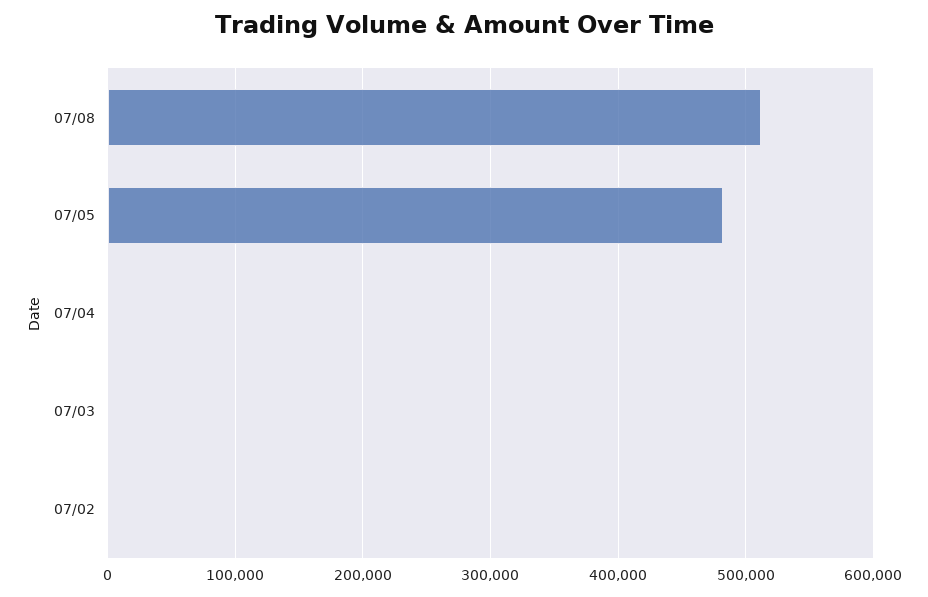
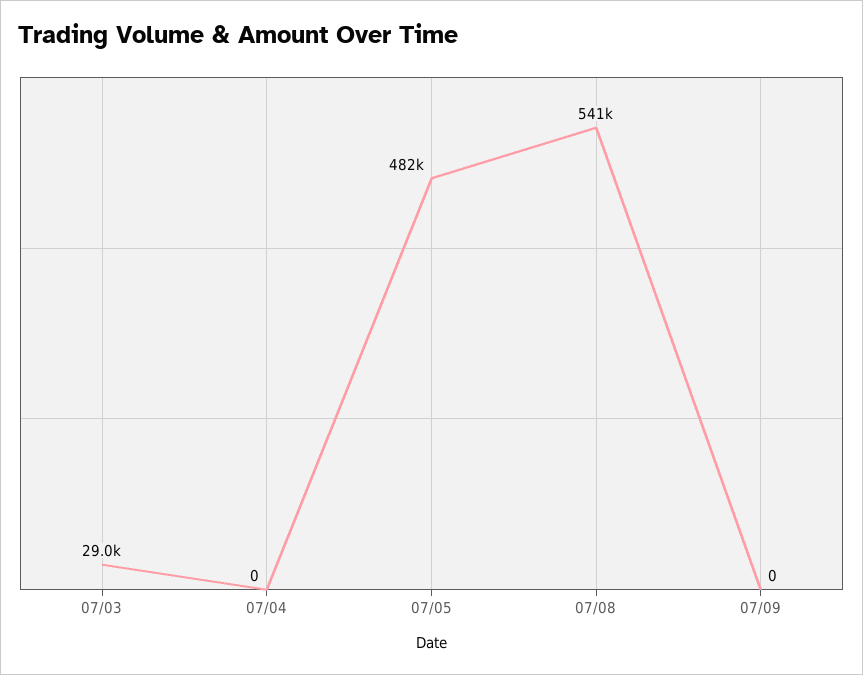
07/08: 510000 -> 541000
07/03: 0 -> 29000
07/02: 0 -> none
07/09: none -> 0

